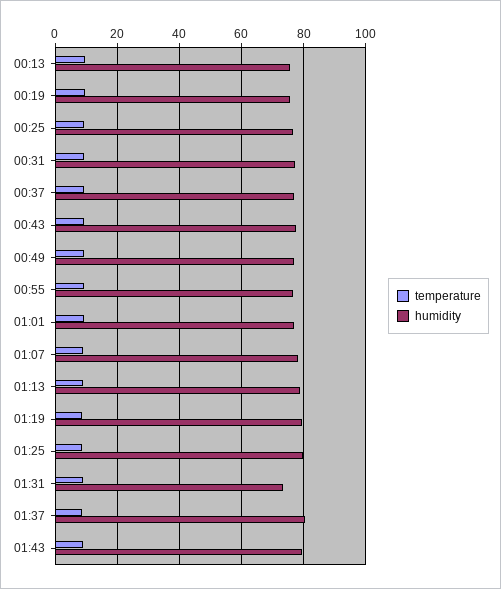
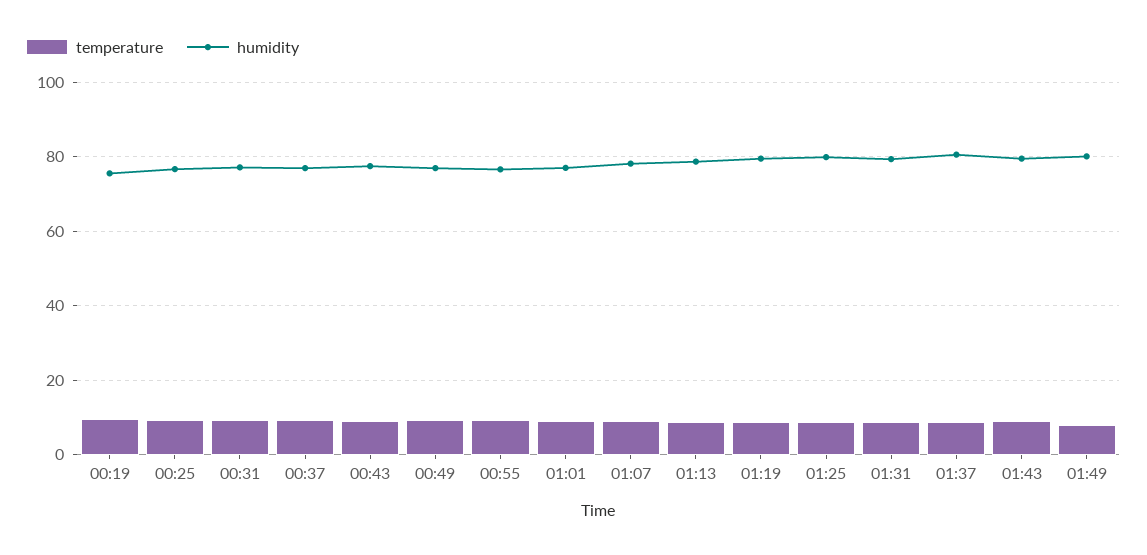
temperature, 00:13: 10 -> none
humidity, 00:13: 76 -> none
humidity, 01:31: 74 -> 80
temperature, 01:49: none -> 8
humidity, 01:49: none -> 80

